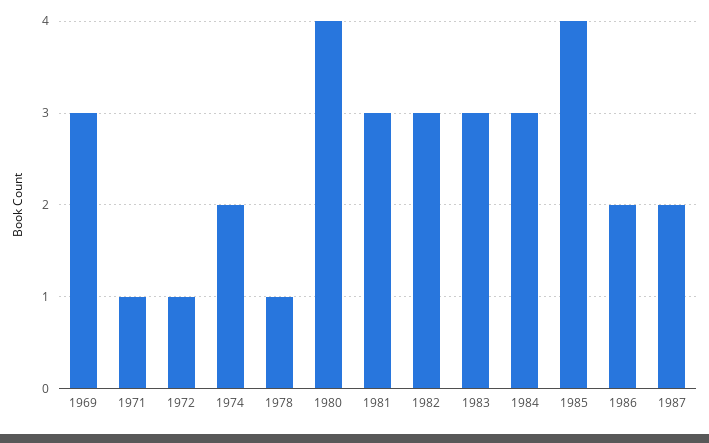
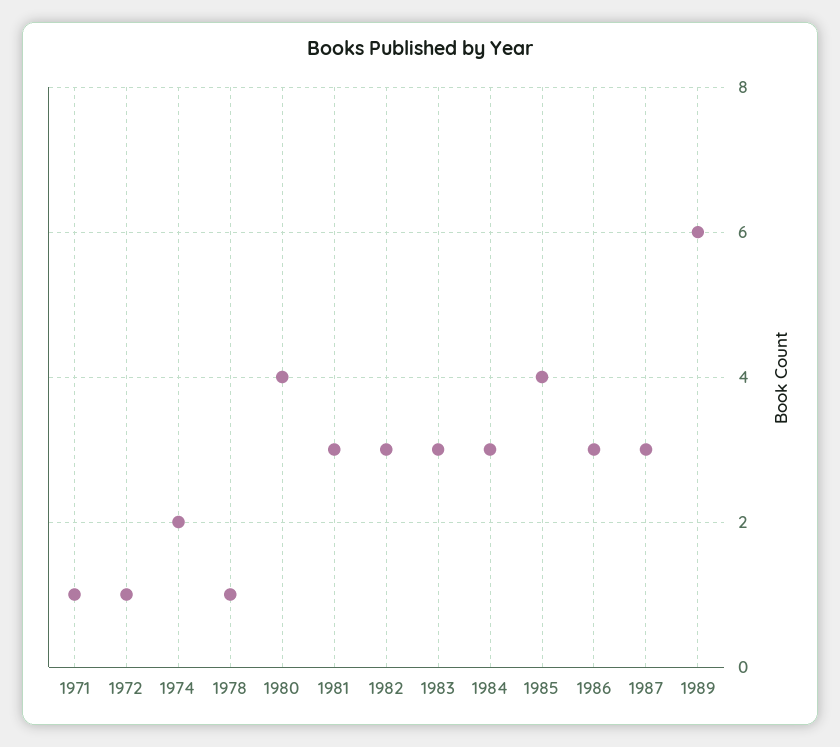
1969: 3 -> none
1986: 2 -> 3
1987: 2 -> 3
1989: none -> 6

